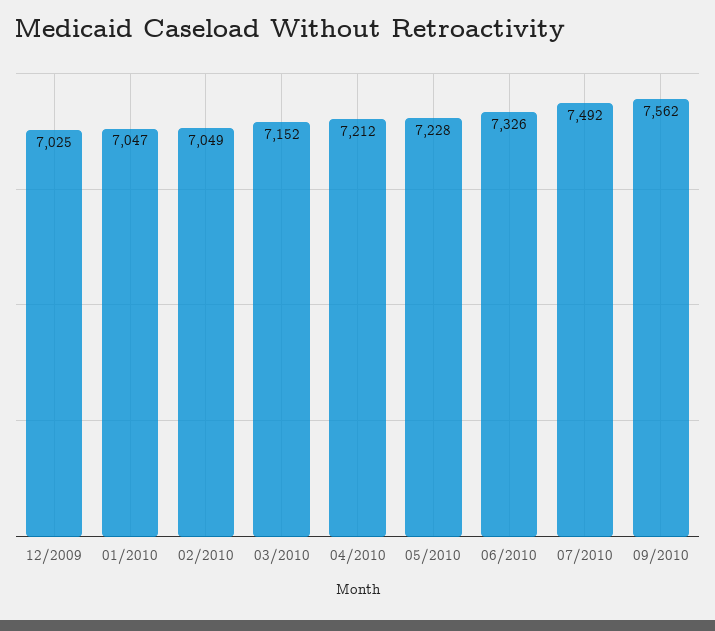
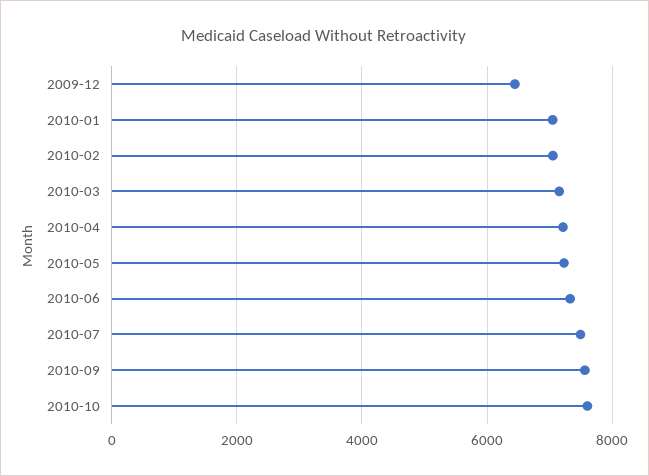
12/2009: 7025 -> 6400
2010-10: none -> 7600

